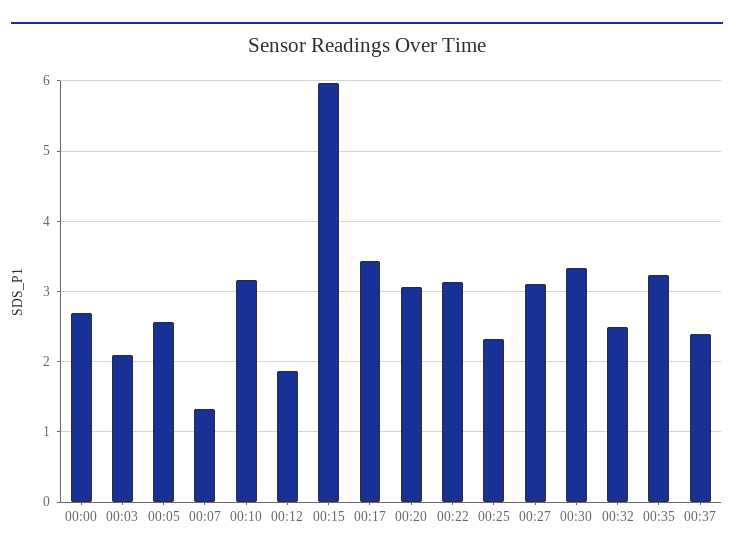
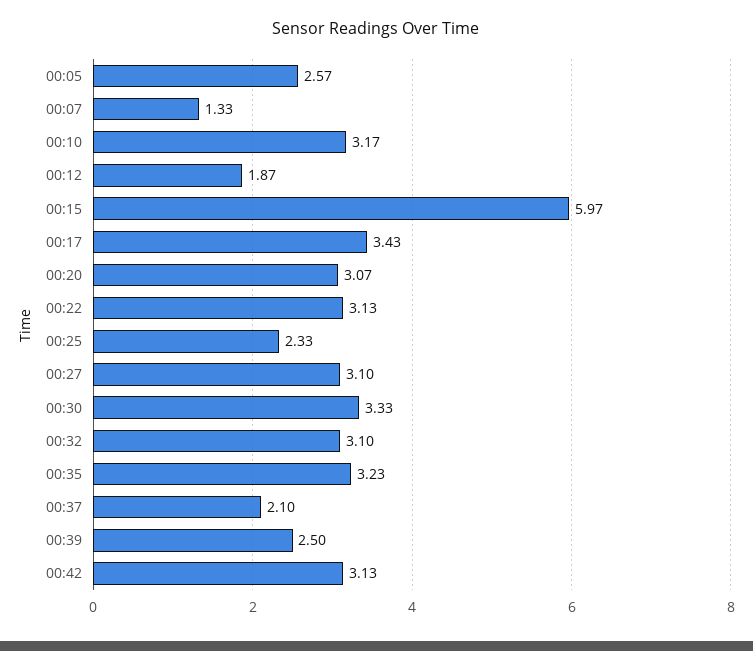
00:00: 2.7 -> none
00:03: 2.1 -> none
00:32: 2.5 -> 3.1
00:37: 2.4 -> 2.1
00:39: none -> 2.5
00:42: none -> 3.13

